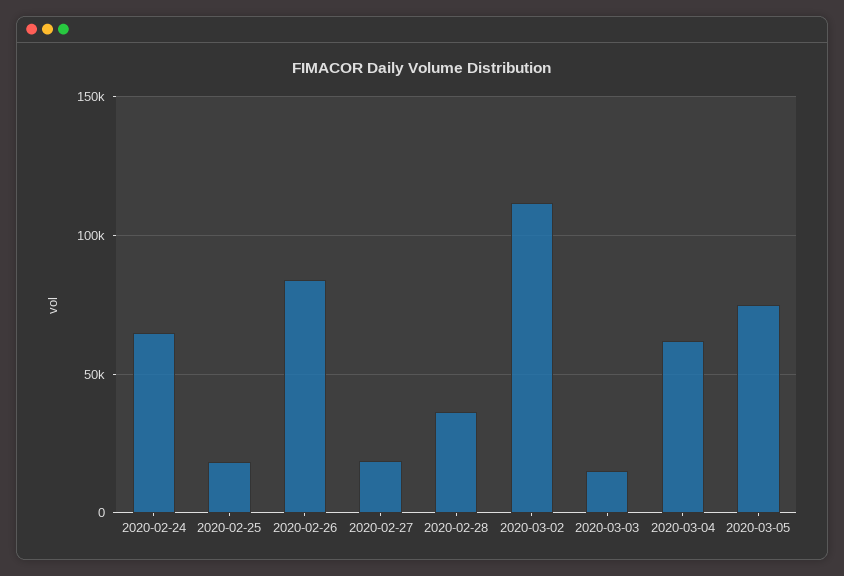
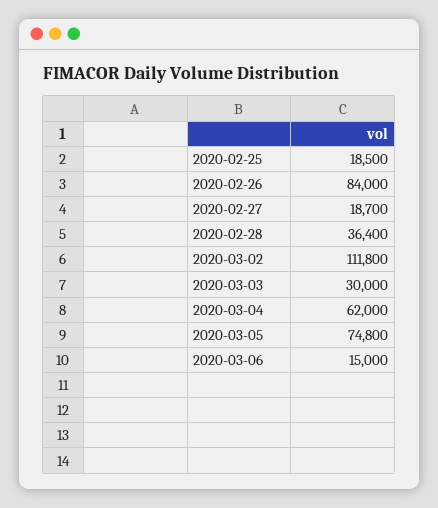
2020-02-24: 65000 -> none
2020-03-03: 15000 -> 30000
2020-03-06: none -> 15000

